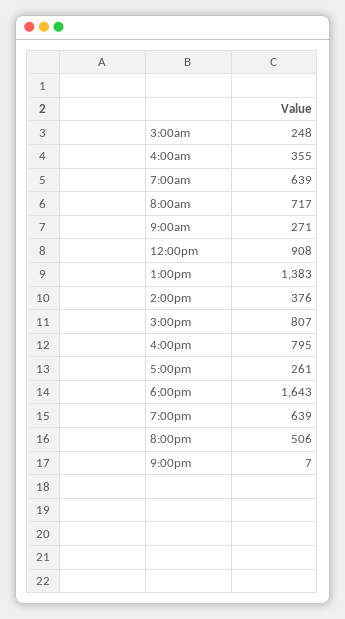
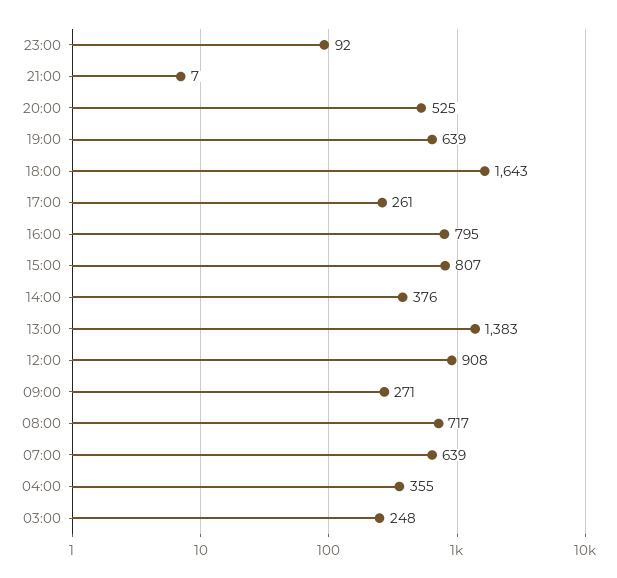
8:00pm: 506 -> 525
23:00: none -> 92

